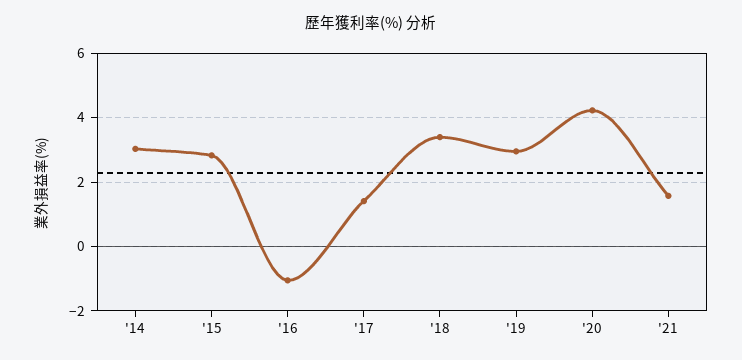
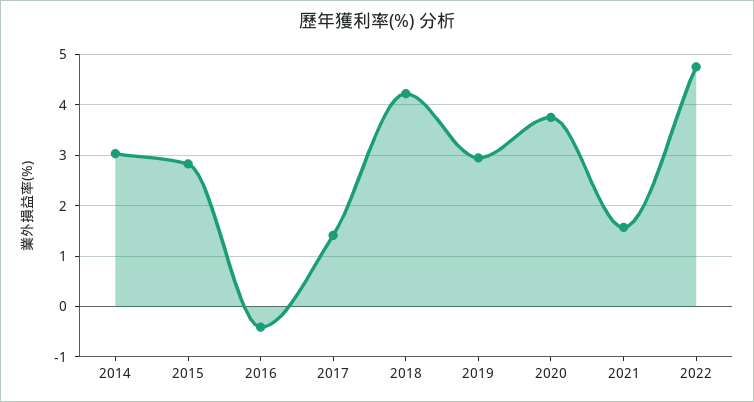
'16: -1 -> -0.4
'18: 3.4 -> 4.2
'20: 4.2 -> 3.8
2022: none -> 4.8

